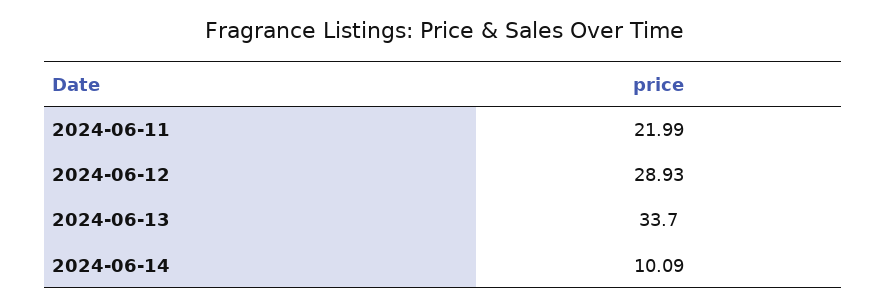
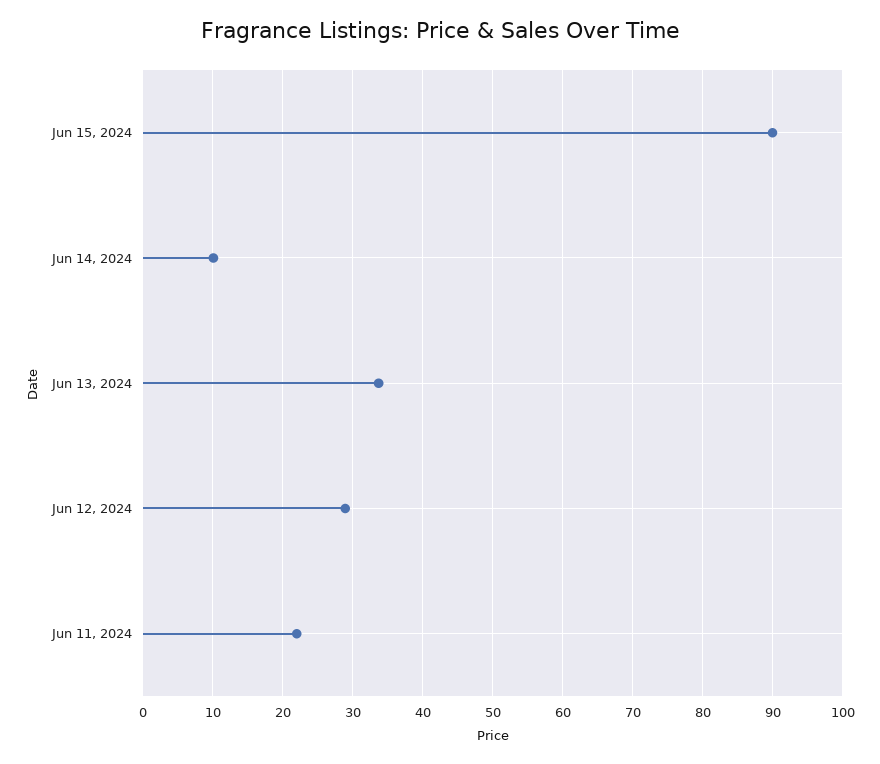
Jun 15, 2024: none -> 90

